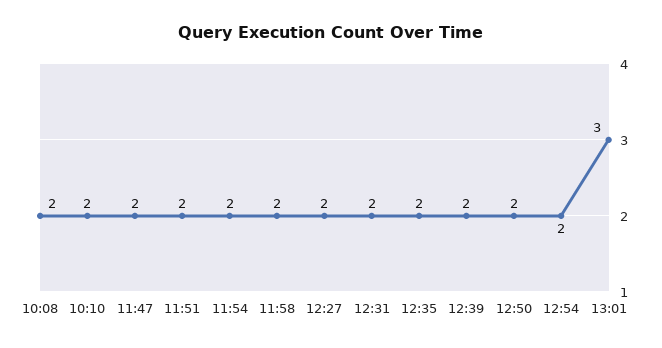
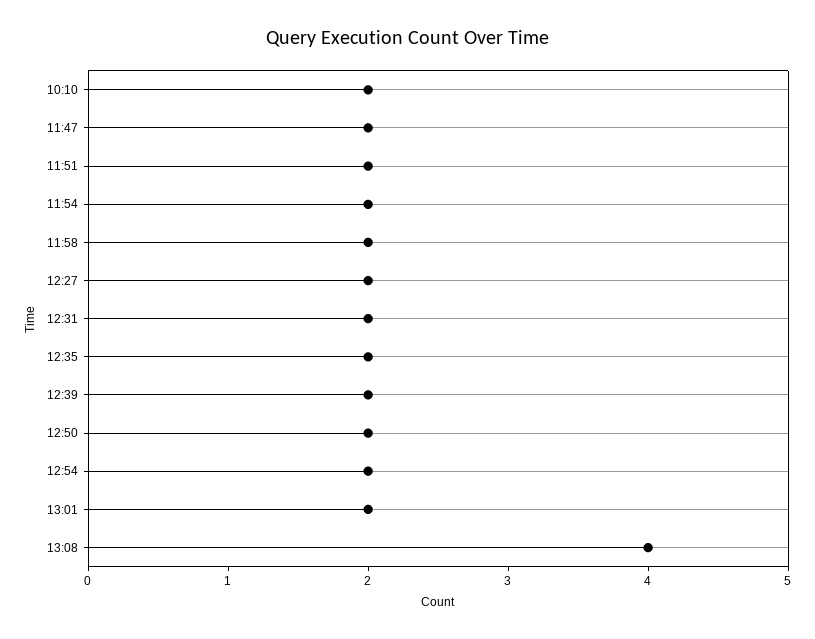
10:08: 2 -> none
13:01: 3 -> 2
13:08: none -> 4

